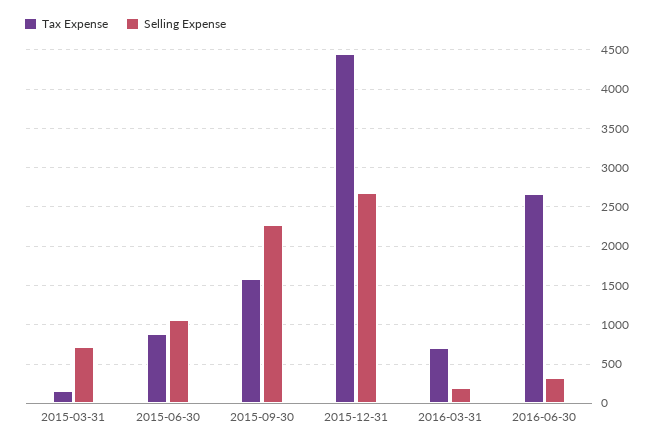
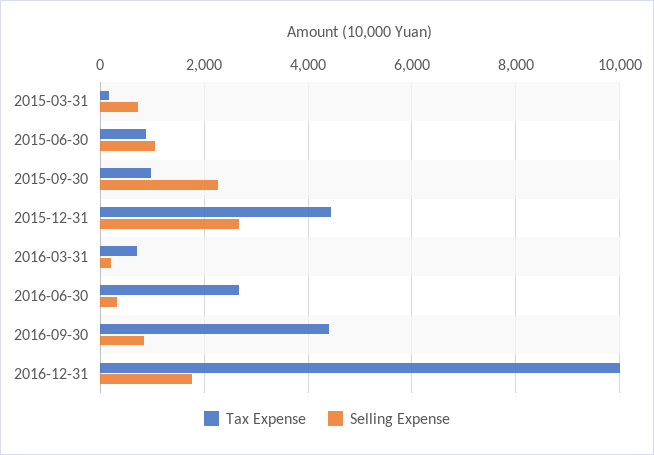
Tax Expense, 2015-09-30: 1600 -> 1000
Tax Expense, 2016-09-30: none -> 4400
Selling Expense, 2016-09-30: none -> 800
Tax Expense, 2016-12-31: none -> 10000
Selling Expense, 2016-12-31: none -> 1800

